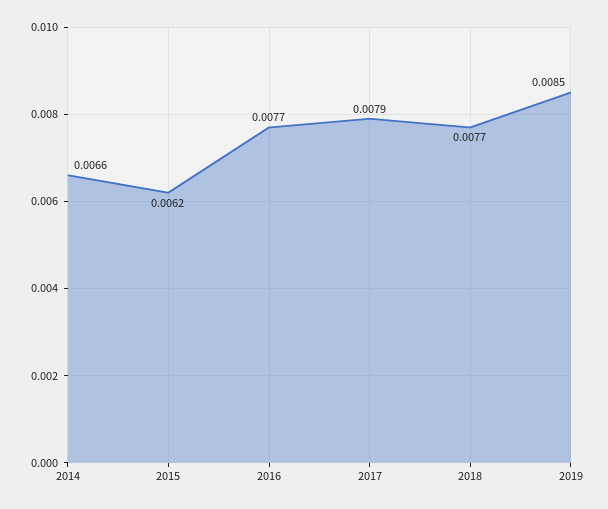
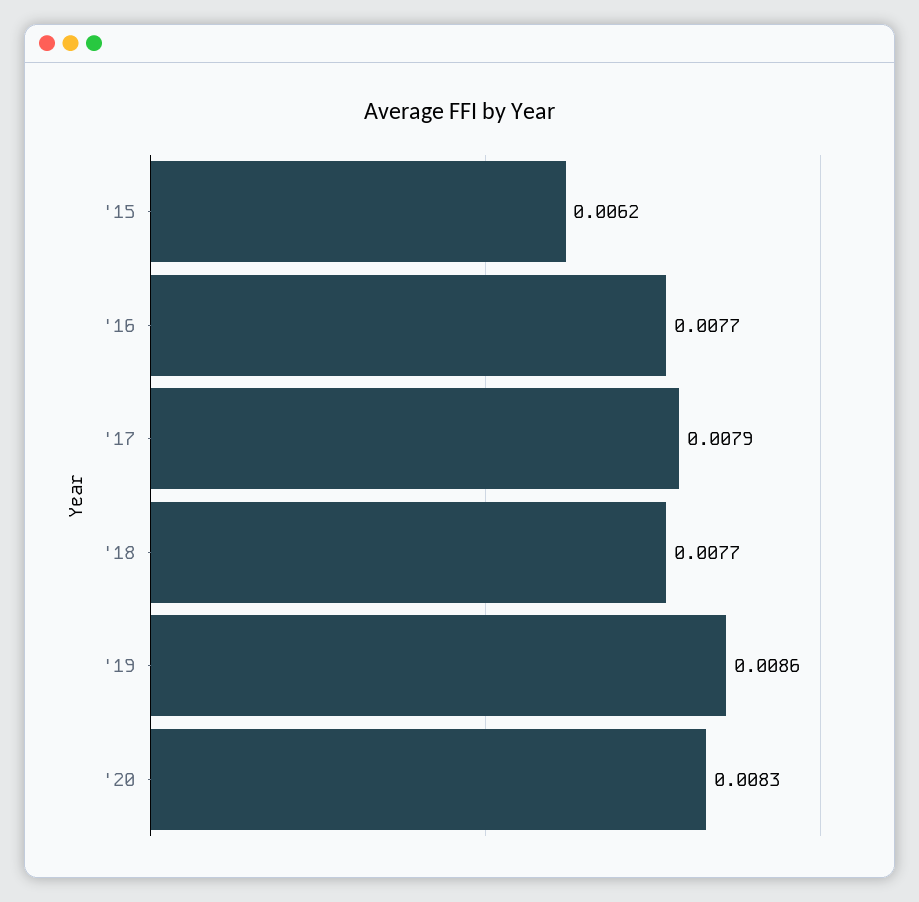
2014: 0.0066 -> none
2019: 0.0085 -> 0.0086
'20: none -> 0.0083

